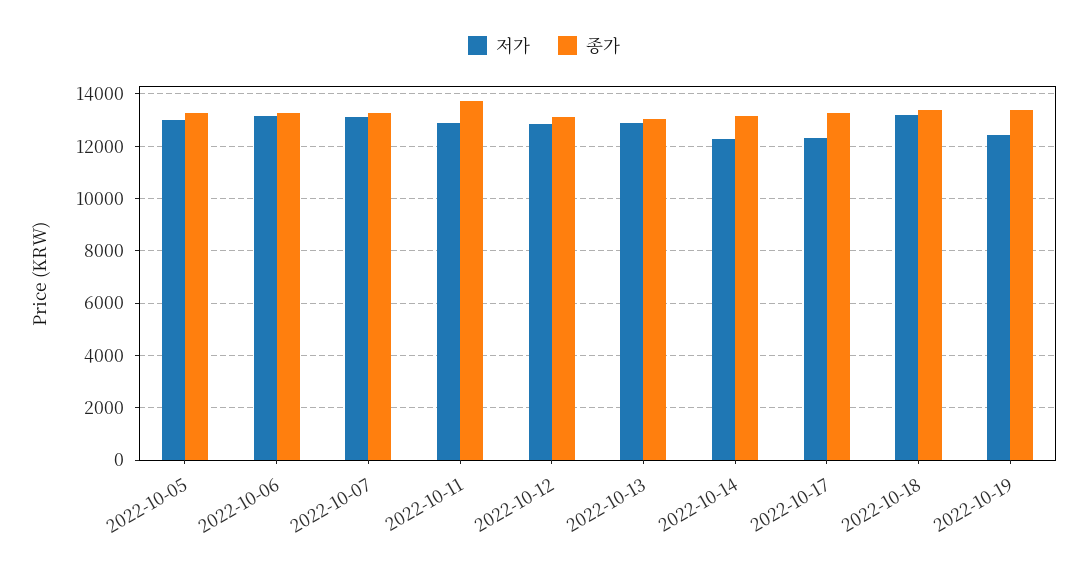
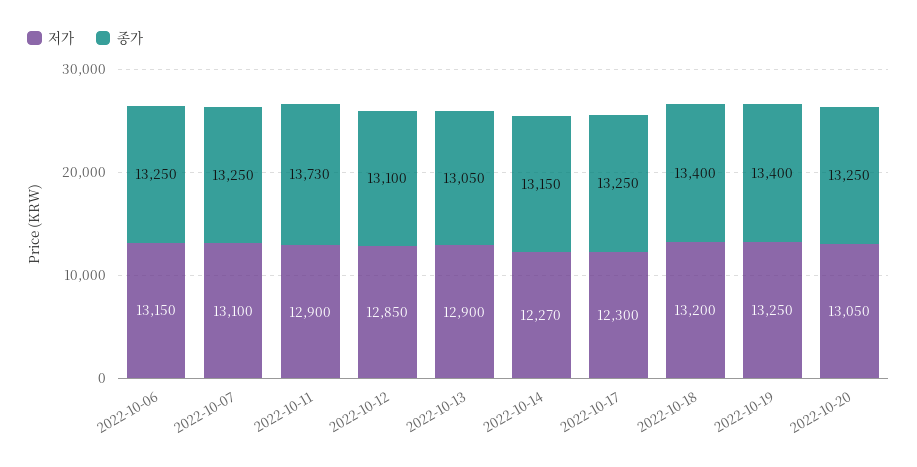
저가, 2022-10-05: 13000 -> none
종가, 2022-10-05: 13250 -> none
저가, 2022-10-19: 12500 -> 13250
저가, 2022-10-20: none -> 13050
종가, 2022-10-20: none -> 13250

